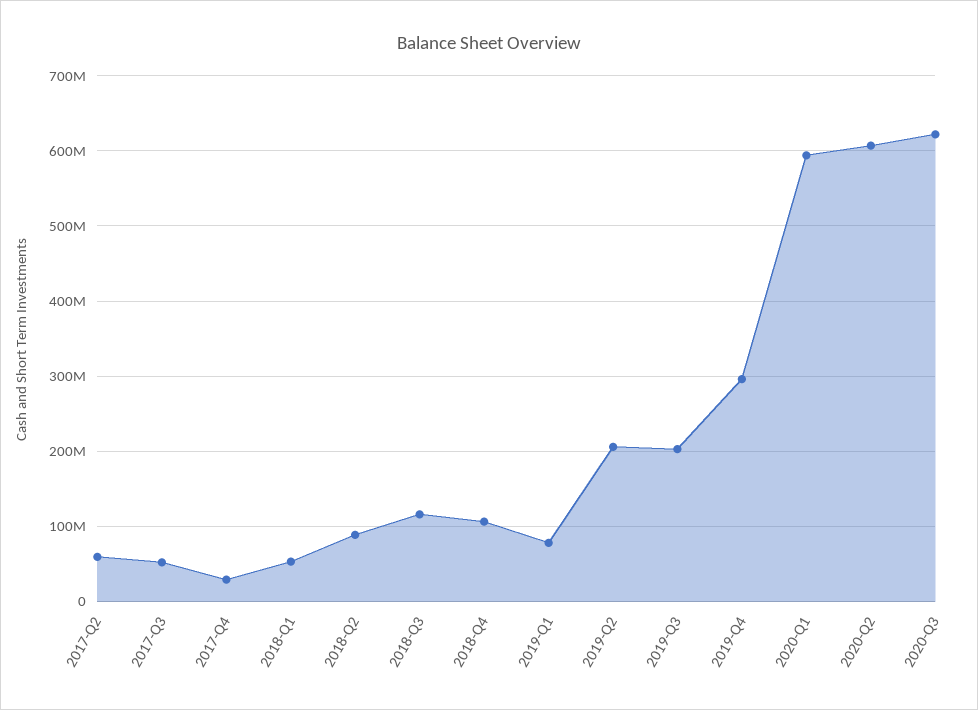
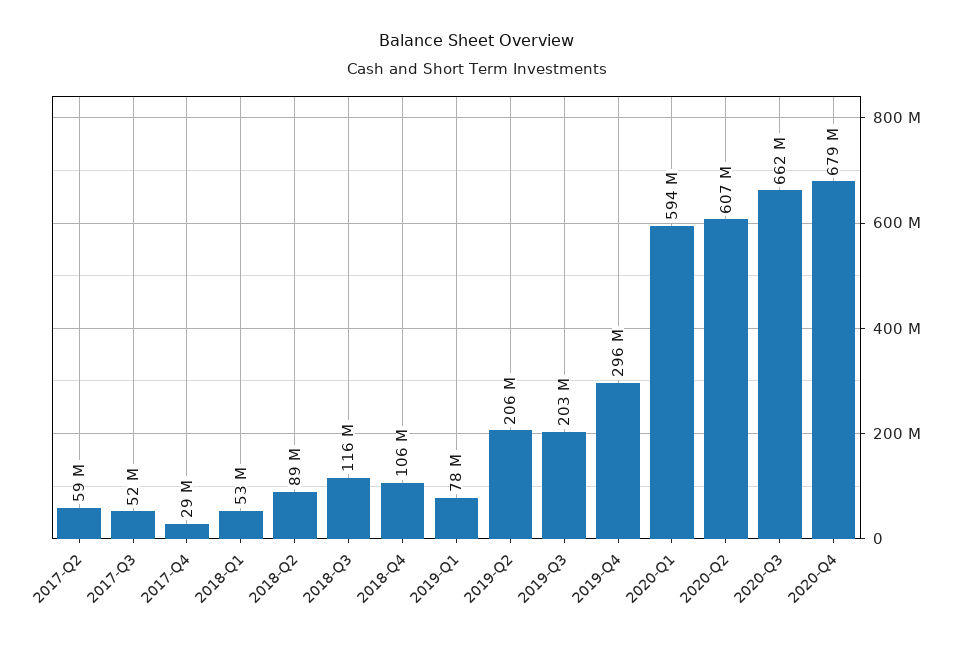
2020-Q3: 620000000 -> 662000000
2020-Q4: none -> 679000000

